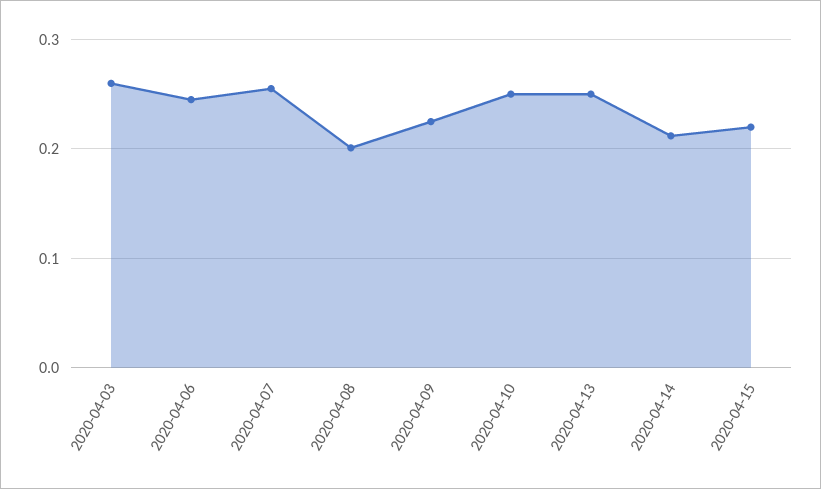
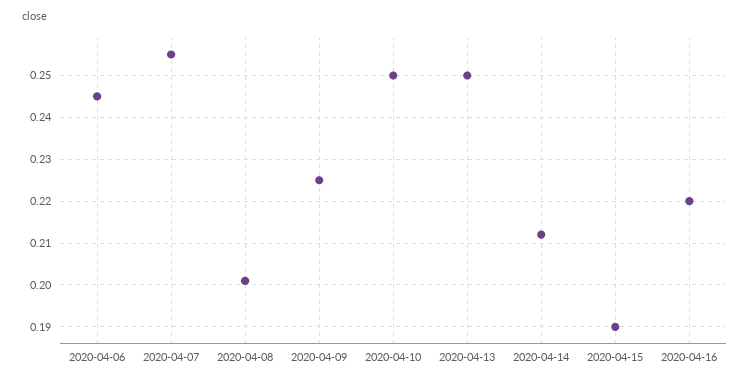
2020-04-03: 0.26 -> none
2020-04-15: 0.22 -> 0.19
2020-04-16: none -> 0.22

